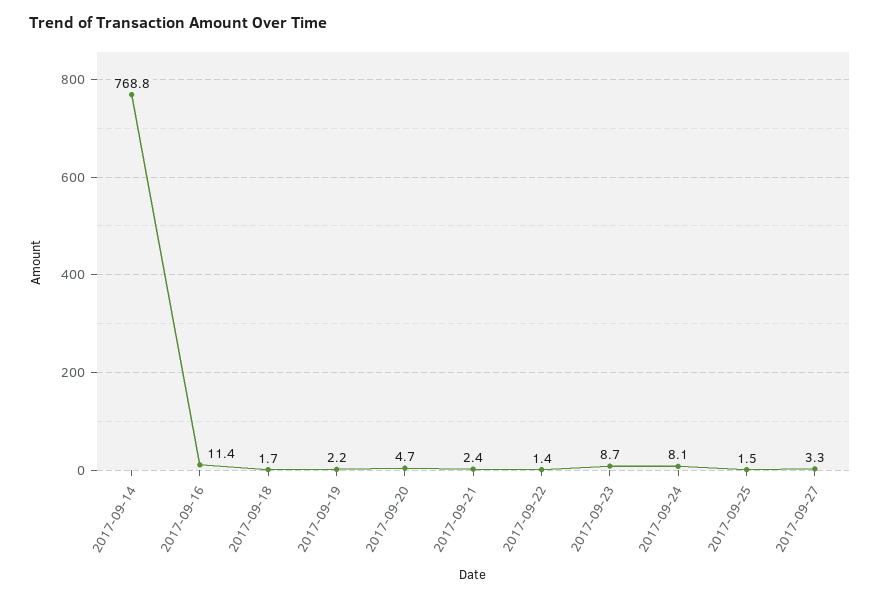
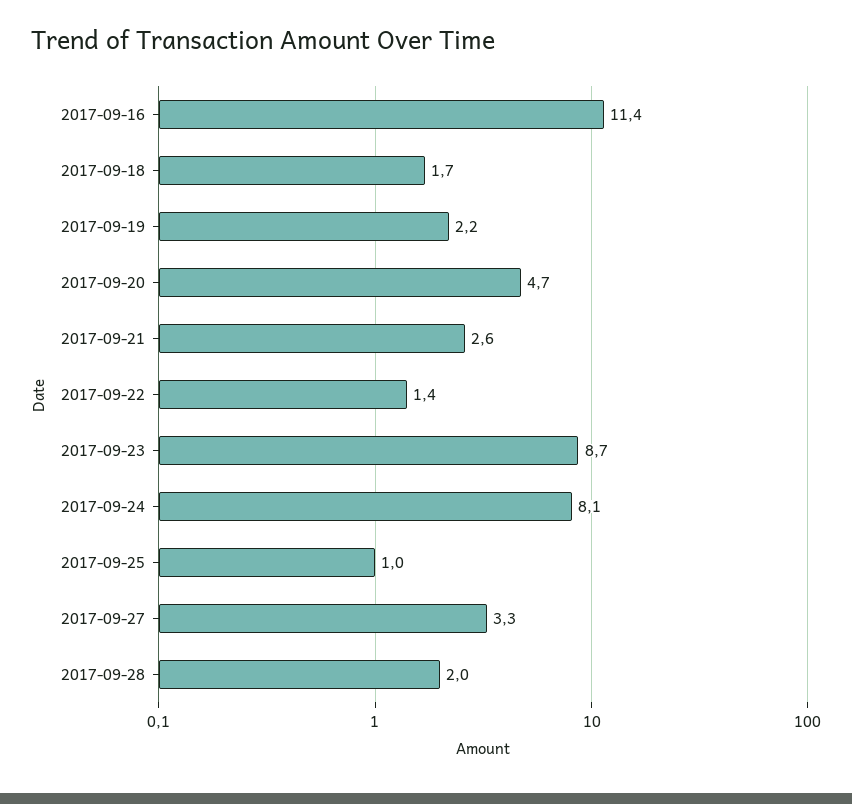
2017-09-14: 768.8 -> none
2017-09-21: 2.4 -> 2.6
2017-09-25: 1.5 -> 1
2017-09-28: none -> 2

